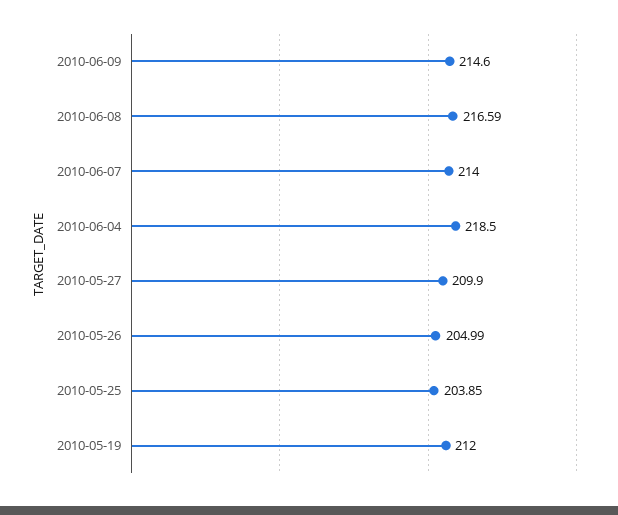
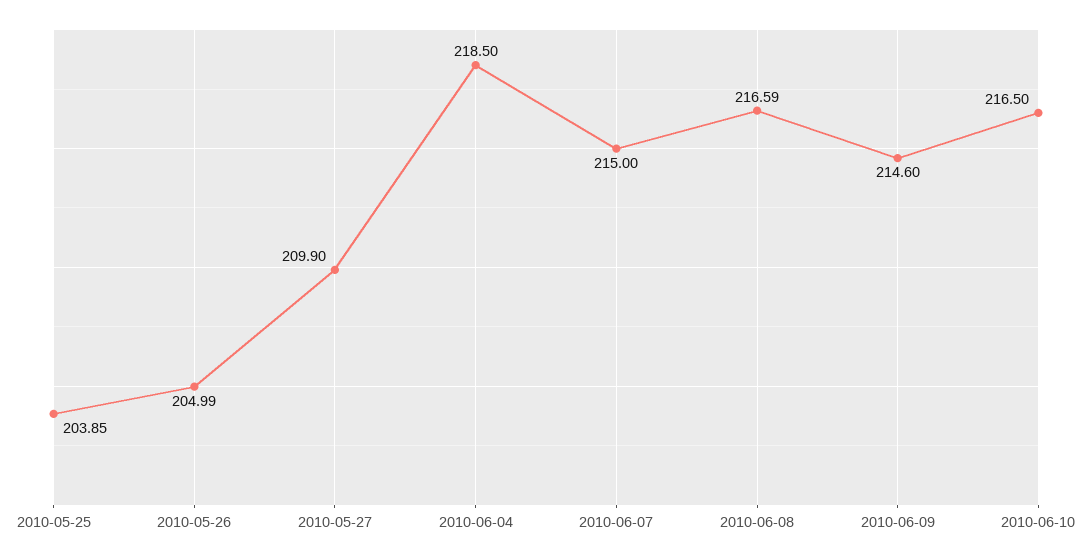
2010-06-07: 214 -> 215
2010-05-19: 212 -> none
2010-06-10: none -> 216.5

